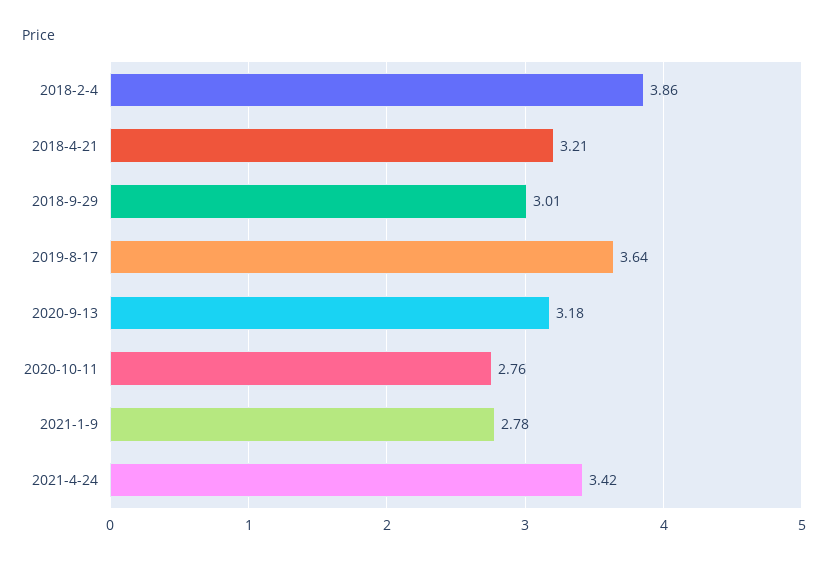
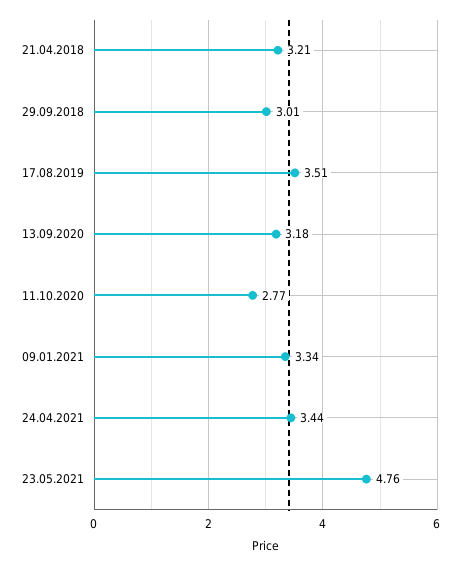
2018-2-4: 3.86 -> none
2019-8-17: 3.64 -> 3.51
2020-10-11: 2.76 -> 2.77
2021-1-9: 2.78 -> 3.34
2021-4-24: 3.42 -> 3.44
23.05.2021: none -> 4.76

